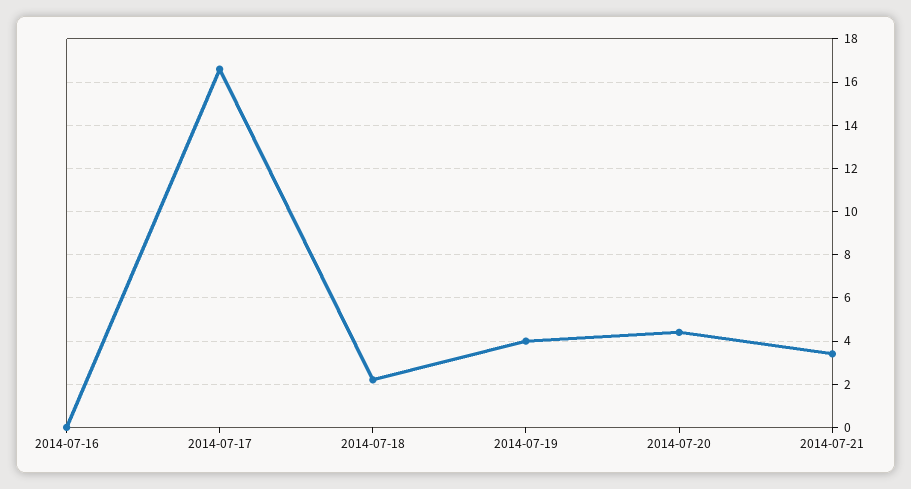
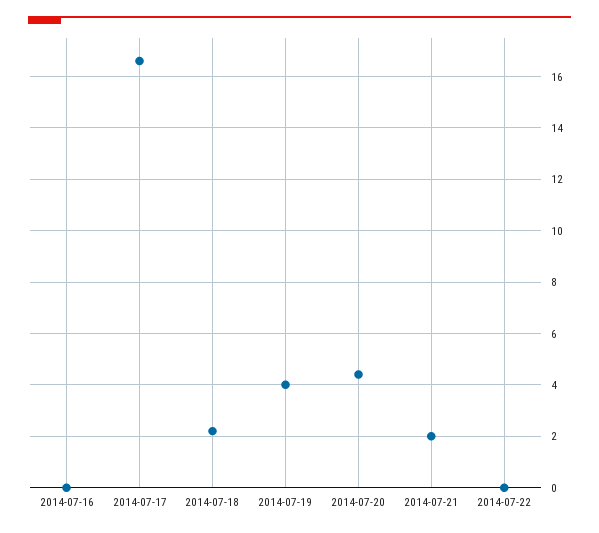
2014-07-21: 3.5 -> 2
2014-07-22: none -> 0

